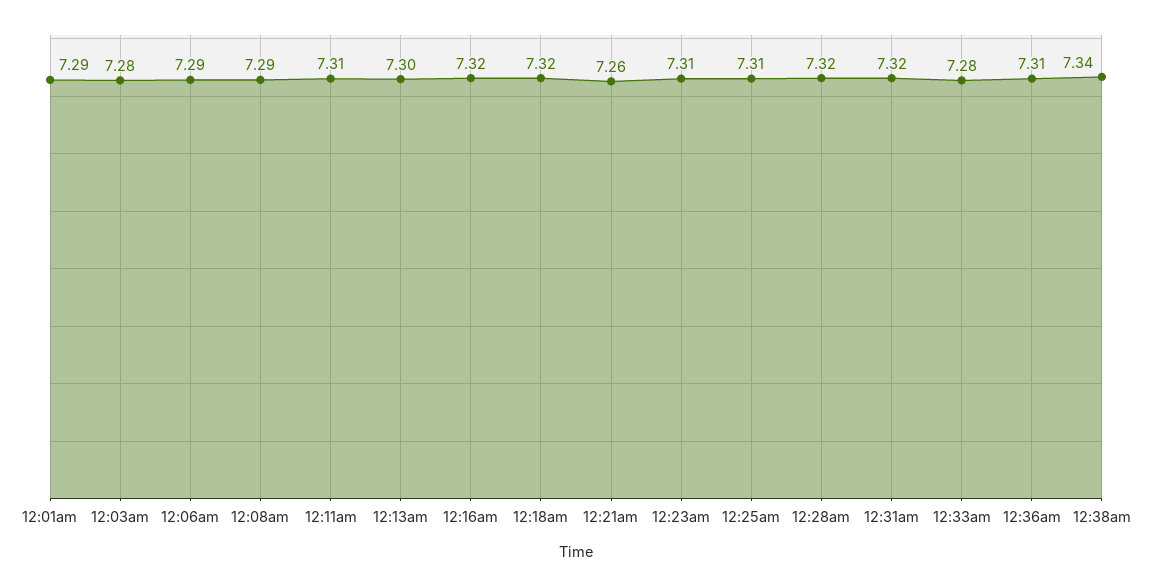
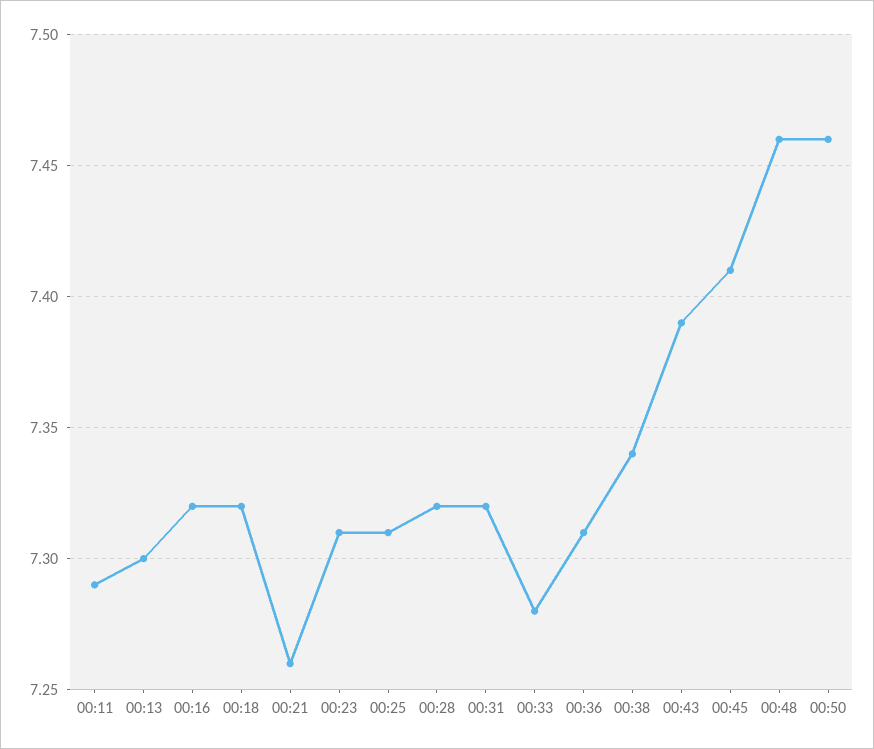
12:01am: 7.29 -> none
12:03am: 7.28 -> none
12:06am: 7.29 -> none
12:08am: 7.29 -> none
12:11am: 7.31 -> 7.29
00:43: none -> 7.39
00:45: none -> 7.41
00:48: none -> 7.46
00:50: none -> 7.46

